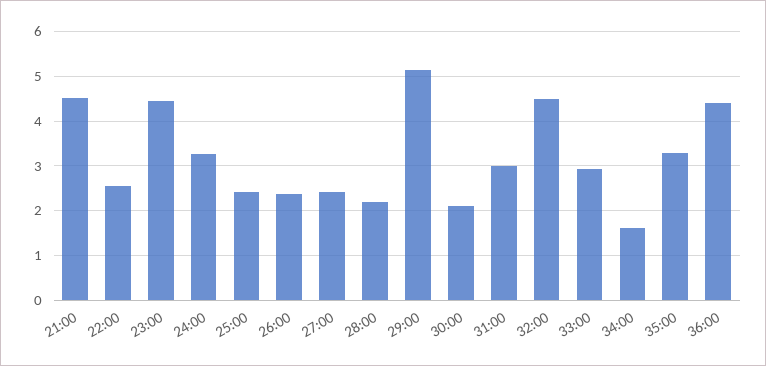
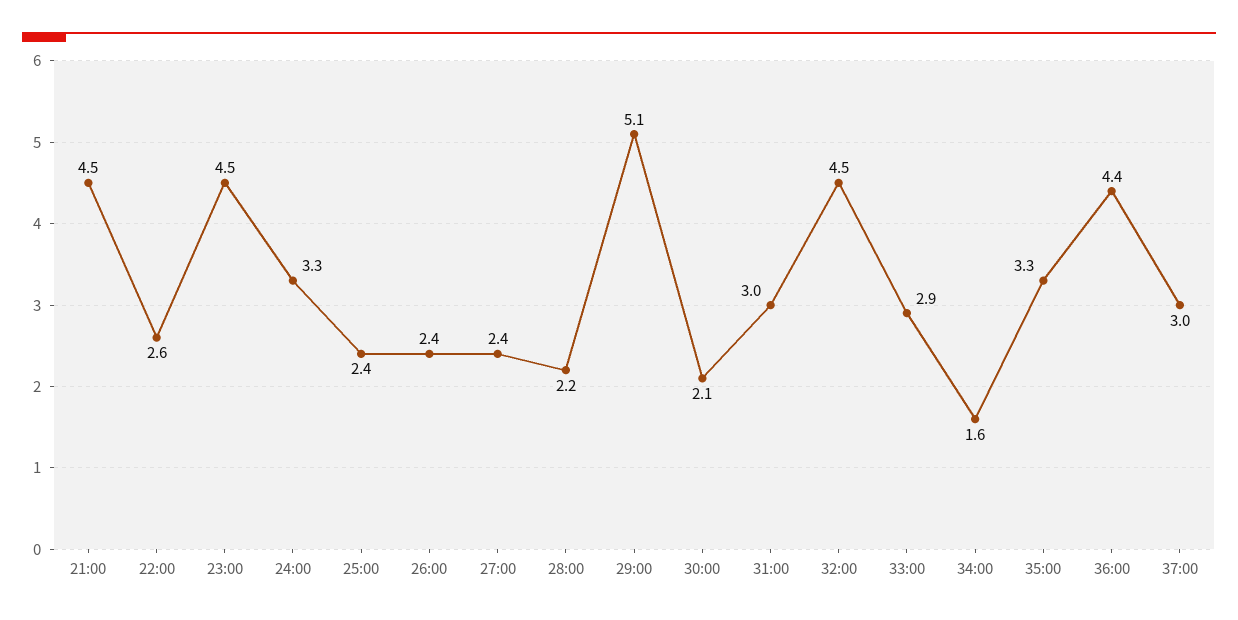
37:00: none -> 3

